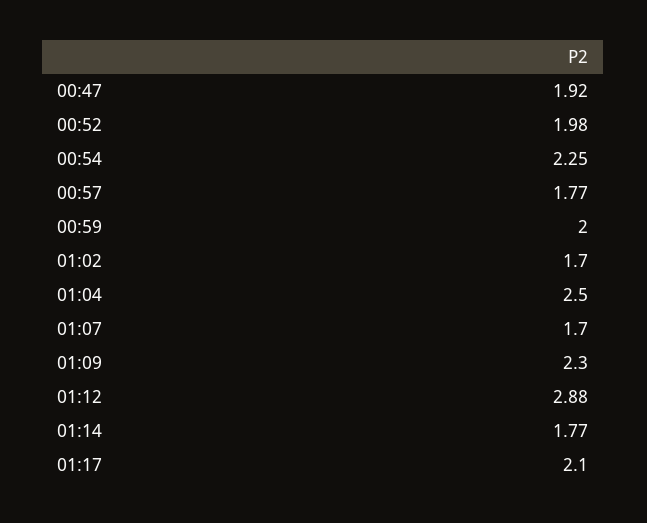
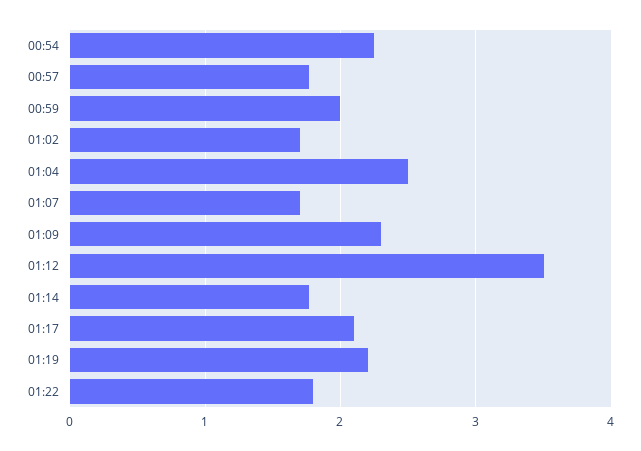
00:47: 1.92 -> none
00:52: 1.98 -> none
01:12: 2.88 -> 3.5
01:19: none -> 2.2
01:22: none -> 1.8

